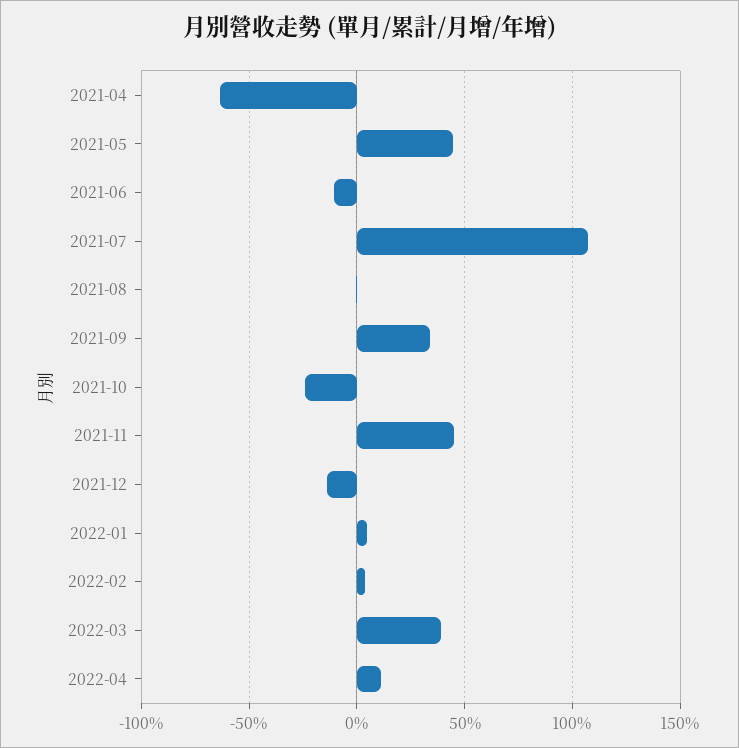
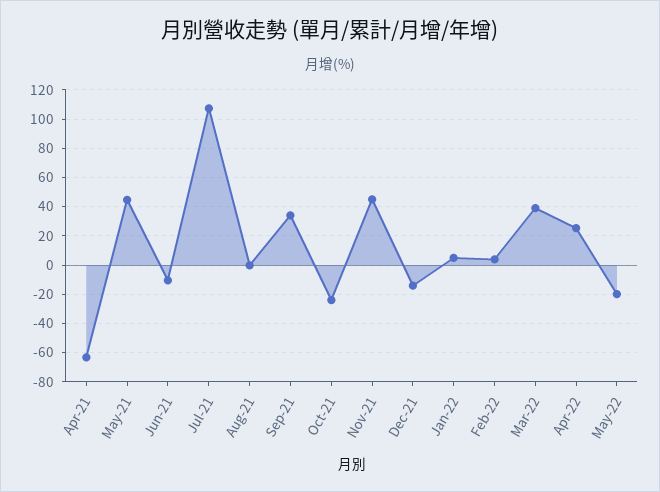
2022-04: 10 -> 25
May-22: none -> -20

